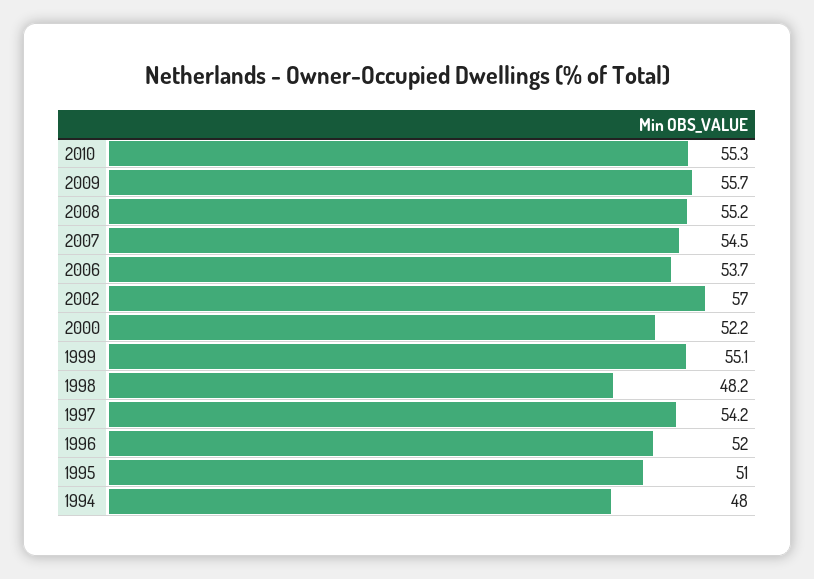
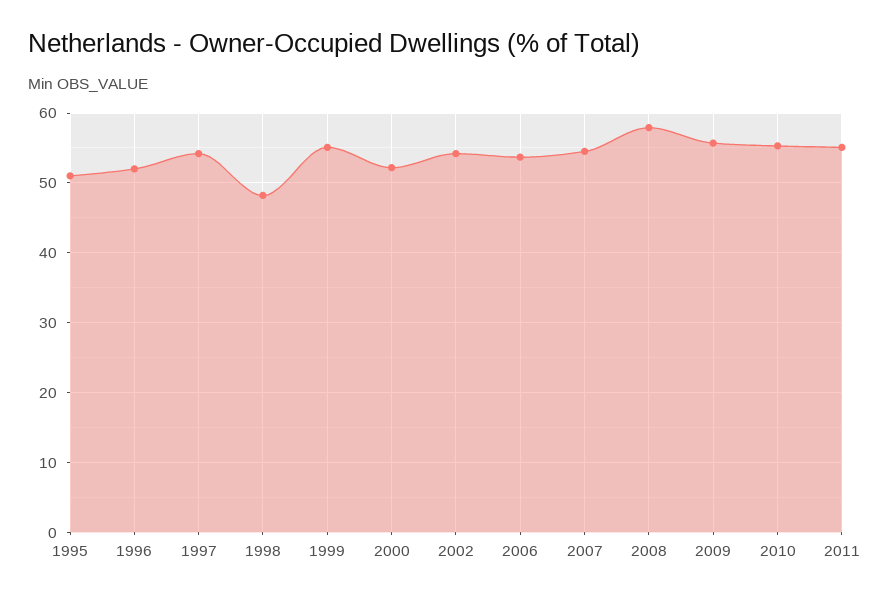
2008: 55.2 -> 58
2002: 57 -> 54
1994: 48 -> none
2011: none -> 55

